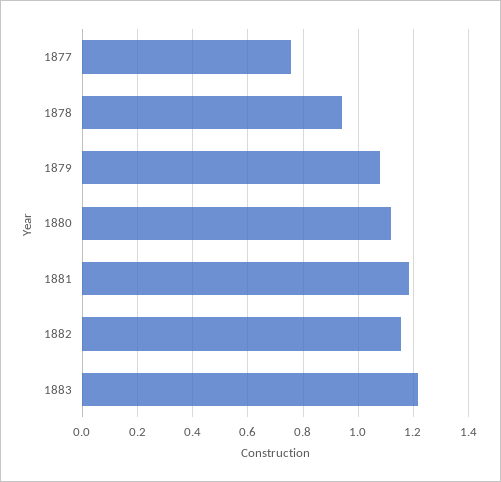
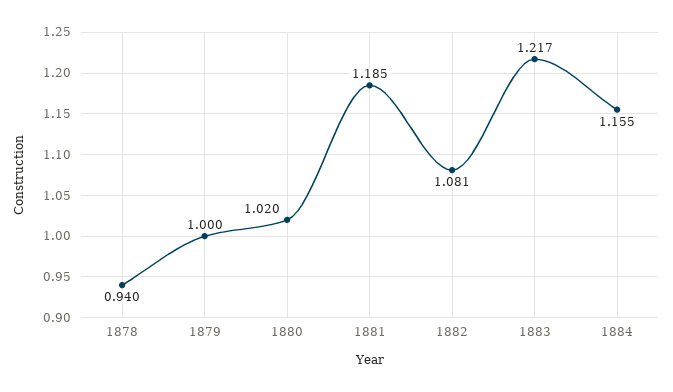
1877: 0.75 -> none
1879: 1.075 -> 1
1880: 1.125 -> 1.02
1882: 1.15 -> 1.081
1884: none -> 1.155

